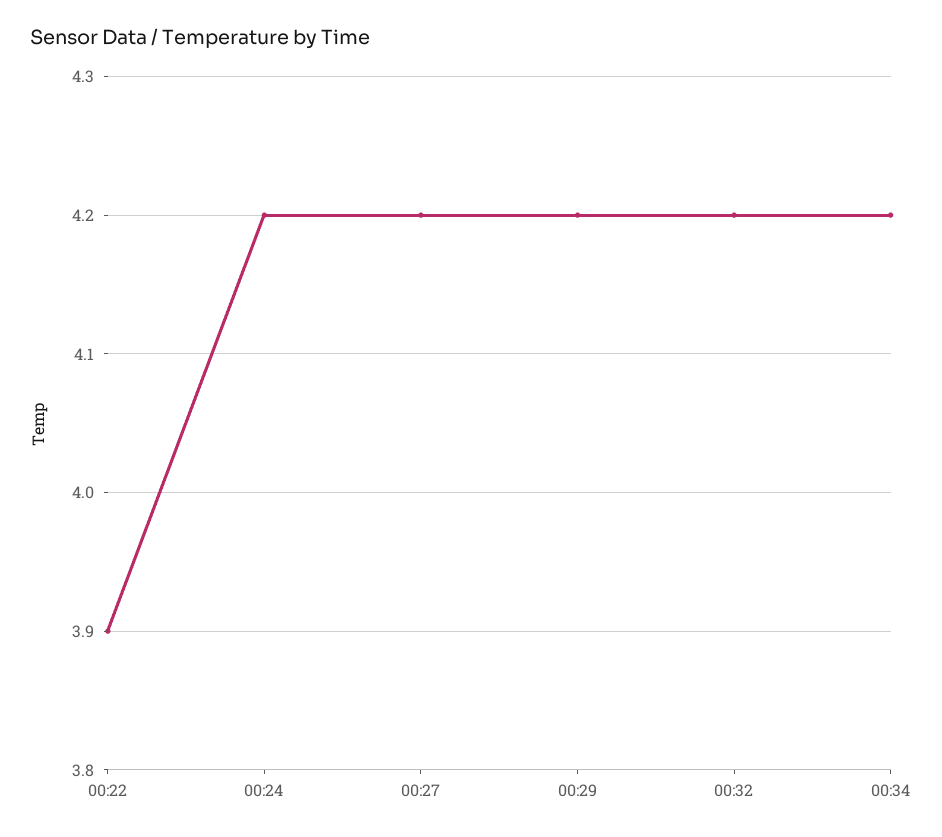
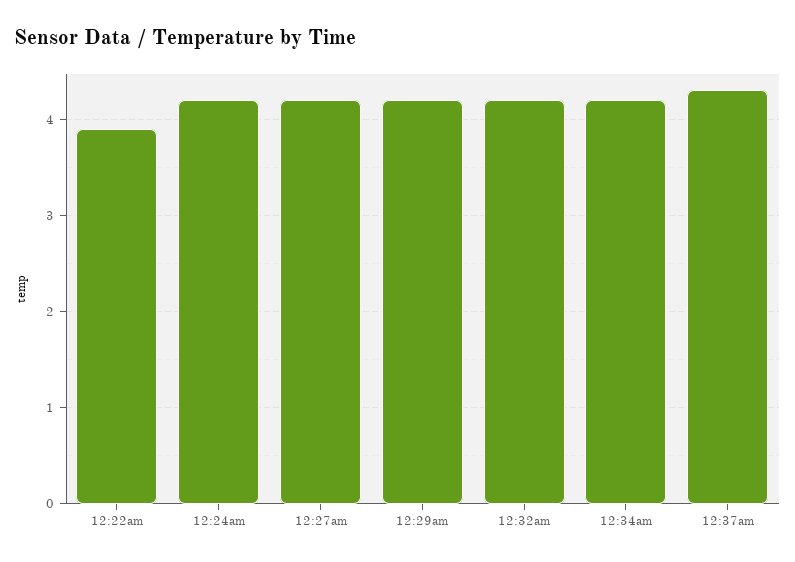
12:37am: none -> 4.3

